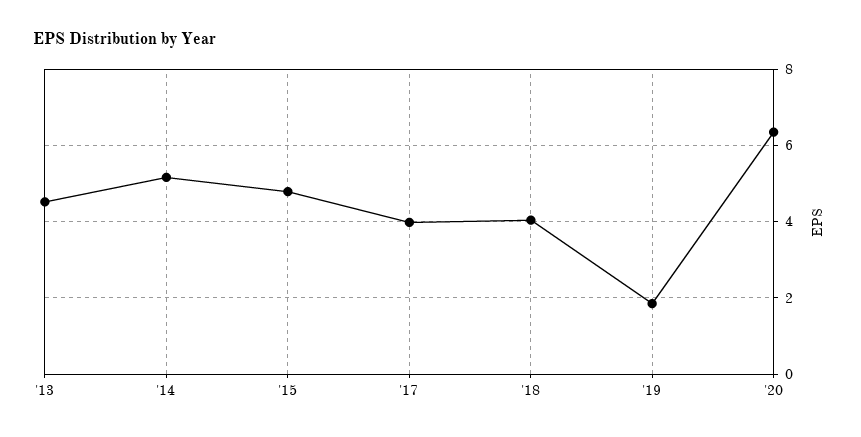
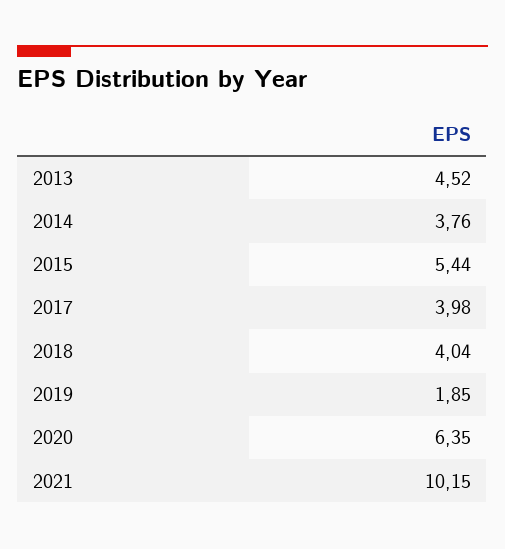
'14: 5.2 -> 3.76
'15: 4.8 -> 5.44
2021: none -> 10.15

